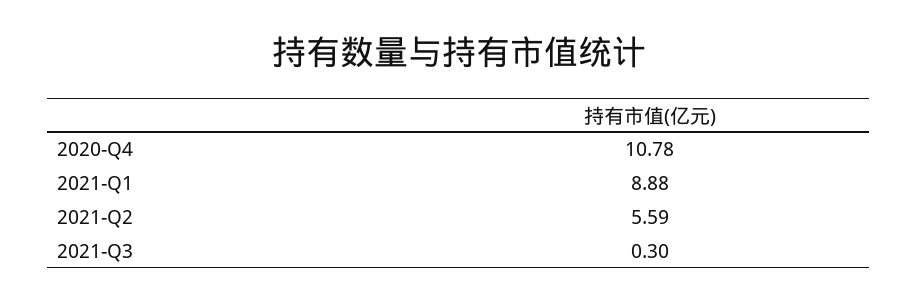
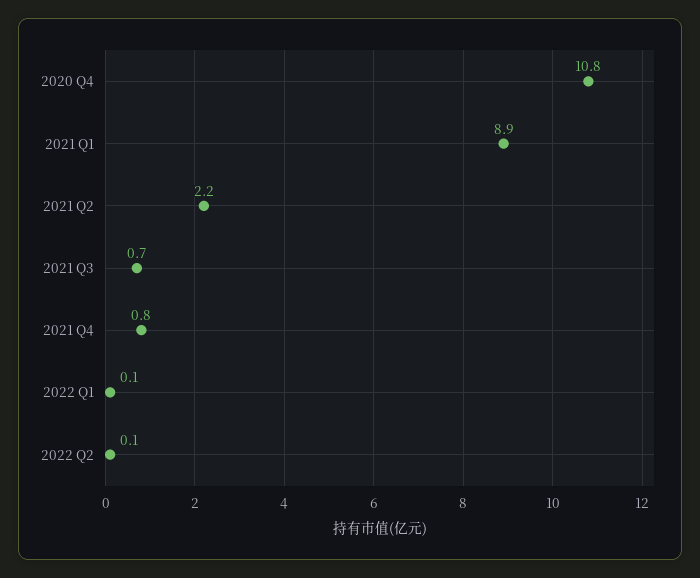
2021-Q2: 5.59 -> 2.2
2021-Q3: 0.3 -> 0.7
2021 Q4: none -> 0.8
2022 Q1: none -> 0.1
2022 Q2: none -> 0.1

